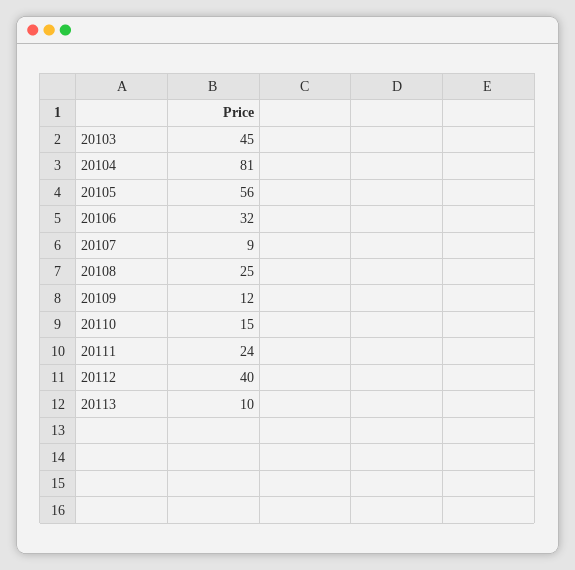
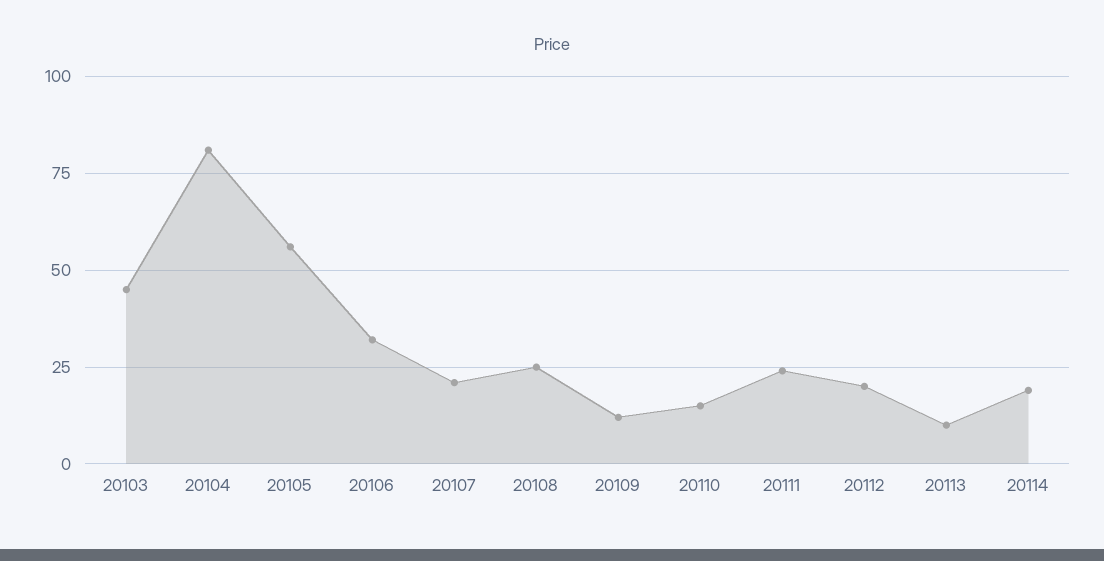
20107: 9 -> 20
20112: 40 -> 20
20114: none -> 20

